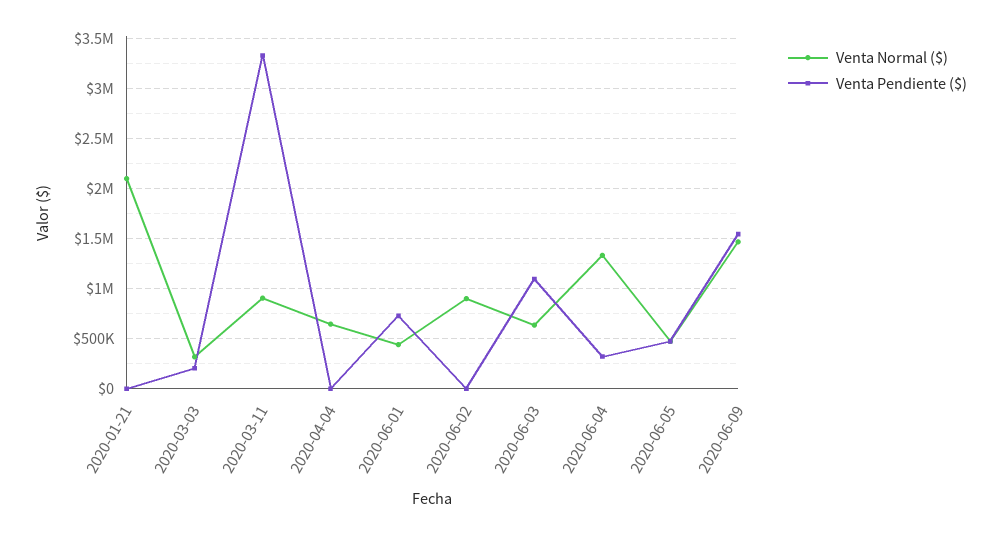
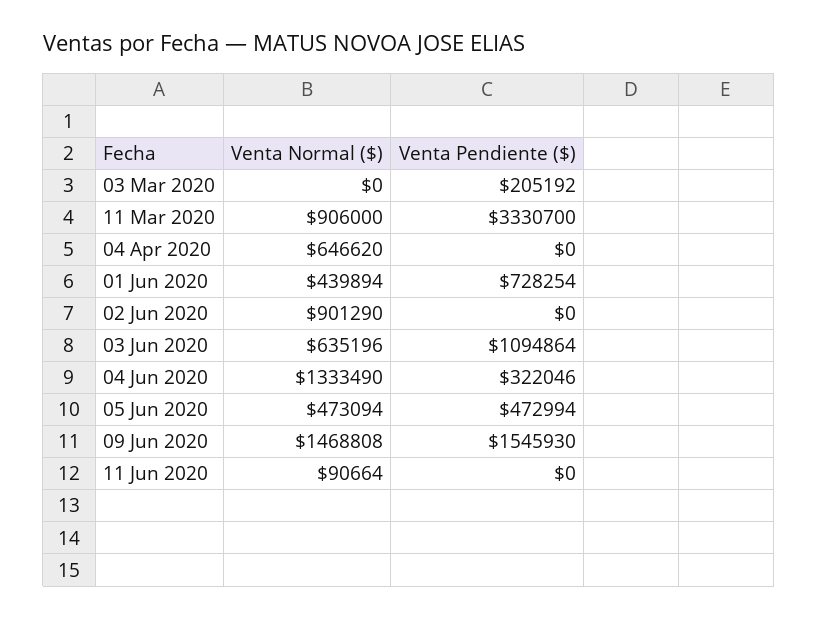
Venta Normal ($), 2020-01-21: 2100000 -> none
Venta Pendiente ($), 2020-01-21: 0 -> none
Venta Normal ($), 2020-03-03: 300000 -> 0
Venta Normal ($), 11 Jun 2020: none -> 90664
Venta Pendiente ($), 11 Jun 2020: none -> 0

